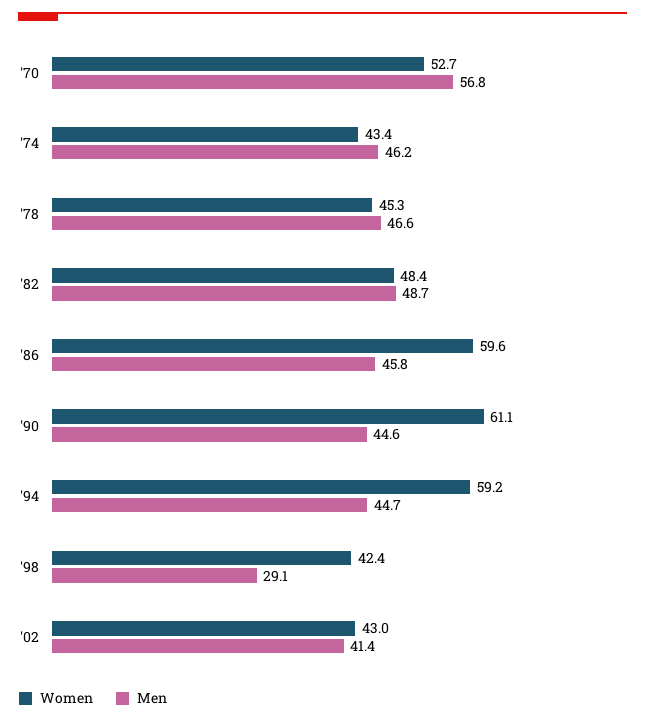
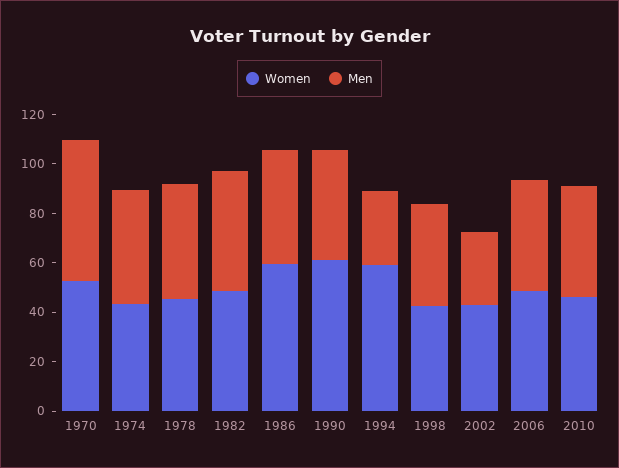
Men, '94: 44.7 -> 30
Men, '98: 29.1 -> 40
Men, '02: 41.4 -> 30
Women, 2006: none -> 50
Men, 2006: none -> 45
Women, 2010: none -> 45
Men, 2010: none -> 45

